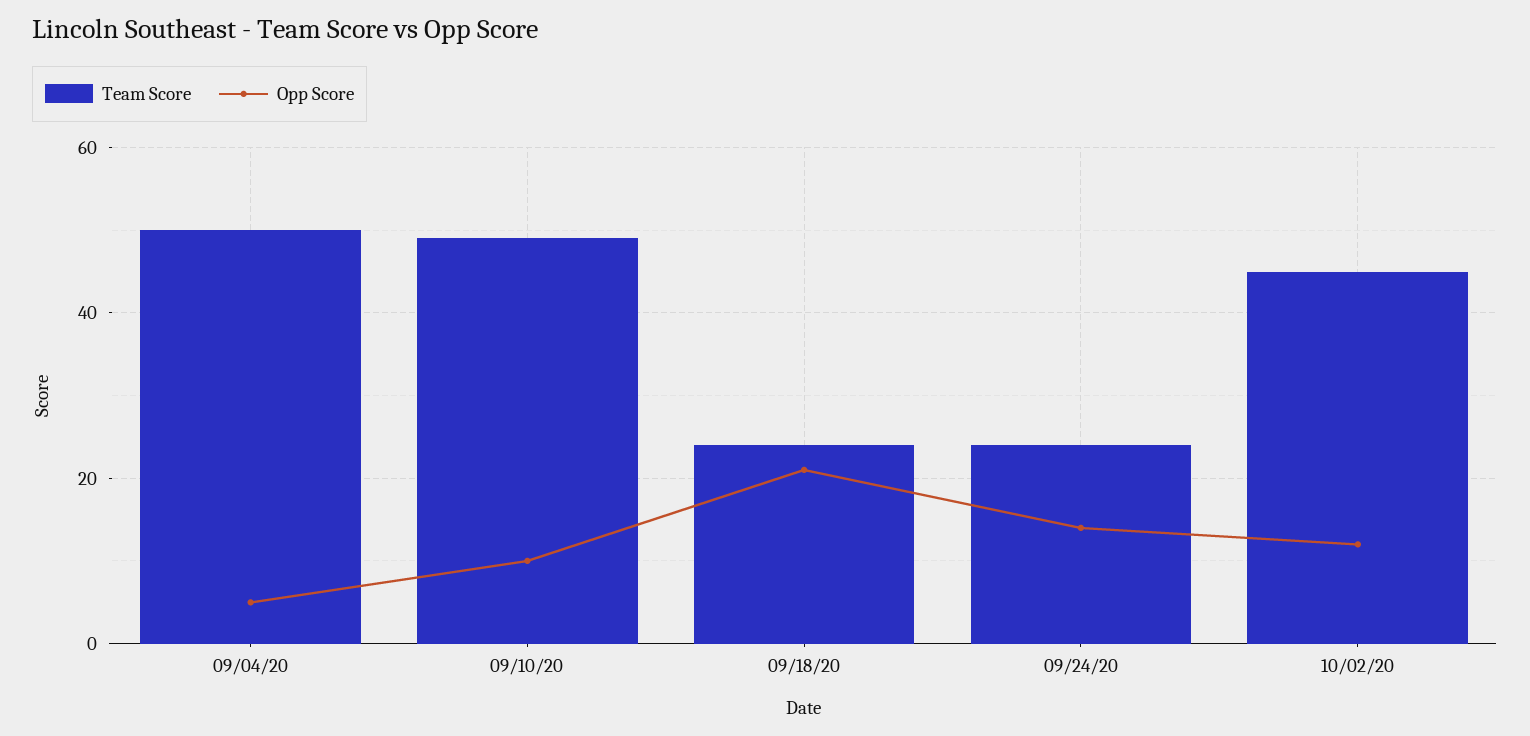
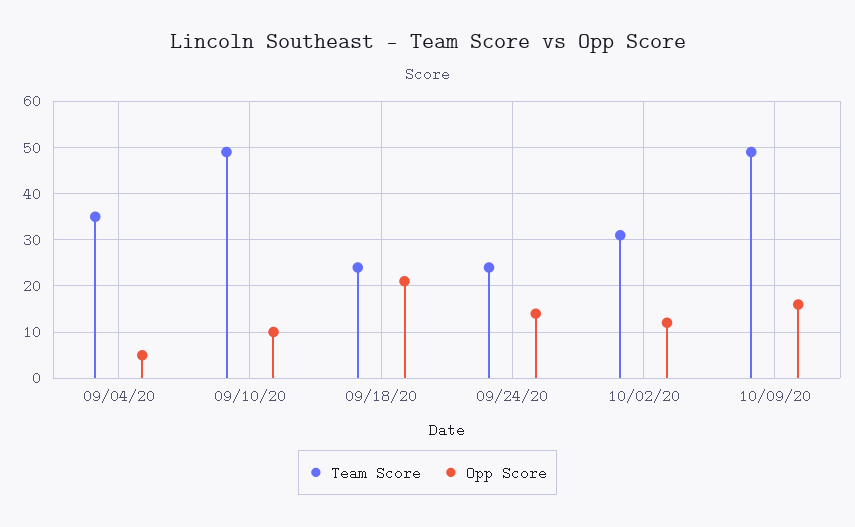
Team Score, 09/04/20: 50 -> 35
Team Score, 10/02/20: 45 -> 30
Team Score, 10/09/20: none -> 50
Opp Score, 10/09/20: none -> 15

